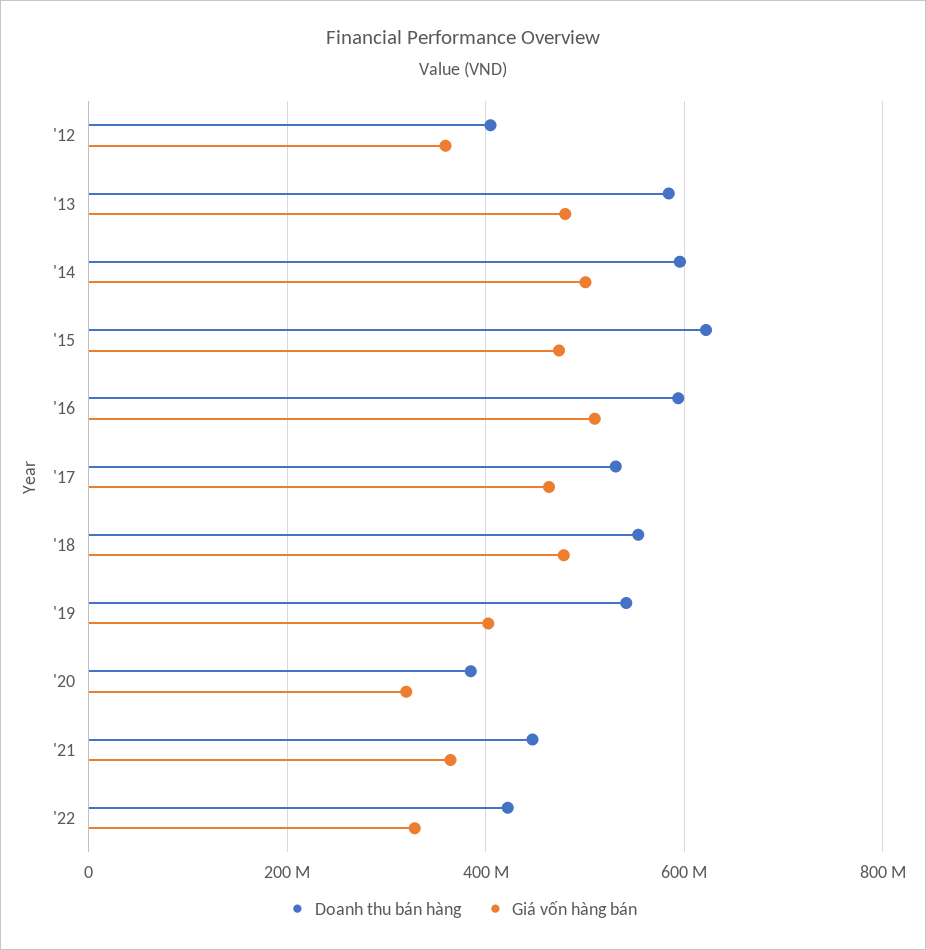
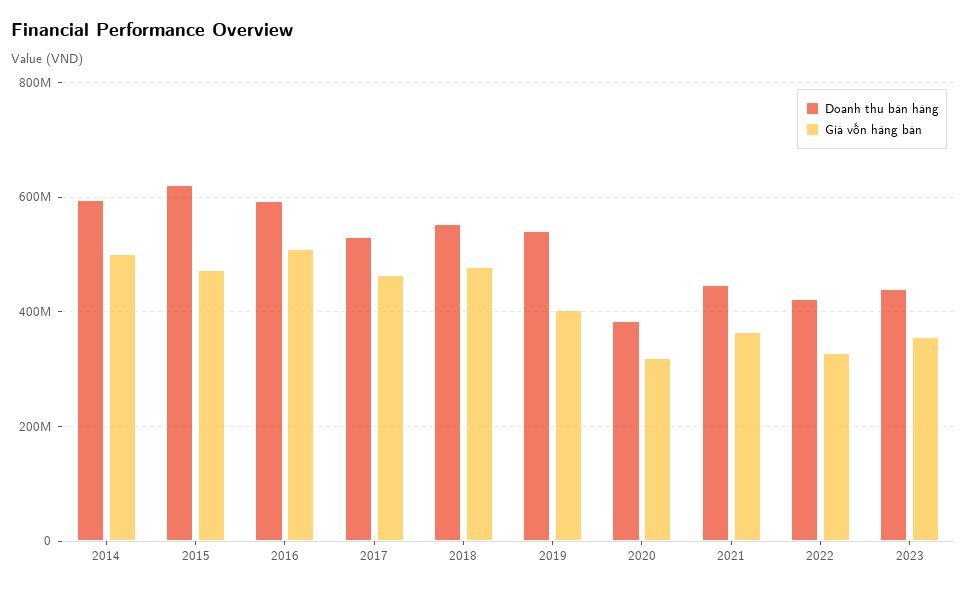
Doanh thu bán hàng, '12: 400000000 -> none
Giá vốn hàng bán, '12: 360000000 -> none
Doanh thu bán hàng, '13: 580000000 -> none
Giá vốn hàng bán, '13: 480000000 -> none
Doanh thu bán hàng, 2023: none -> 440000000
Giá vốn hàng bán, 2023: none -> 360000000

